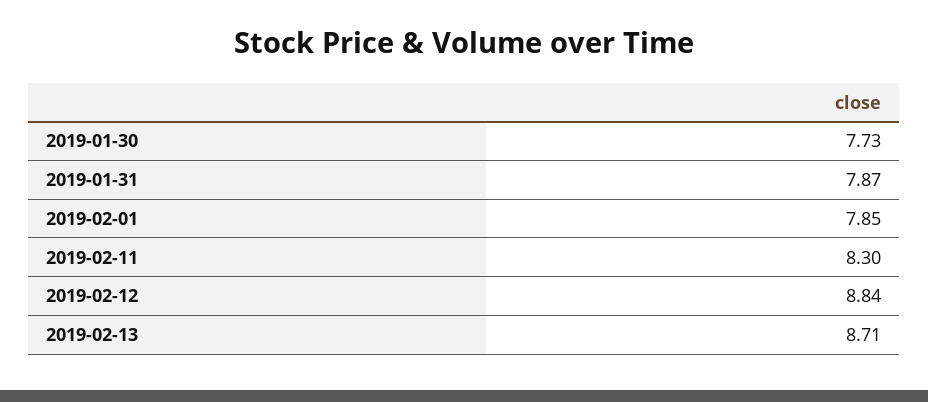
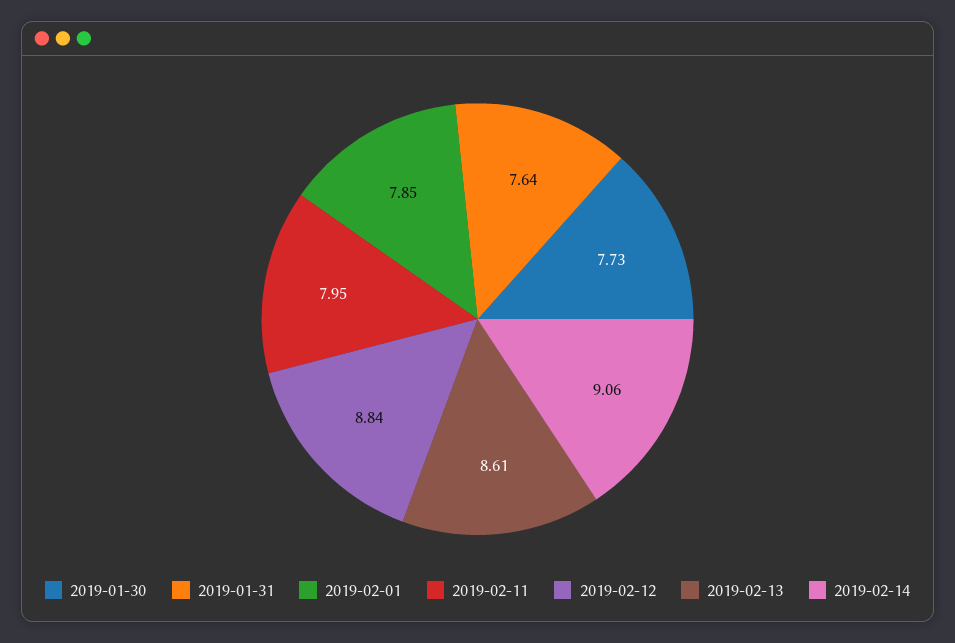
2019-01-31: 7.87 -> 7.64
2019-02-11: 8.3 -> 7.95
2019-02-13: 8.71 -> 8.61
2019-02-14: none -> 9.06

